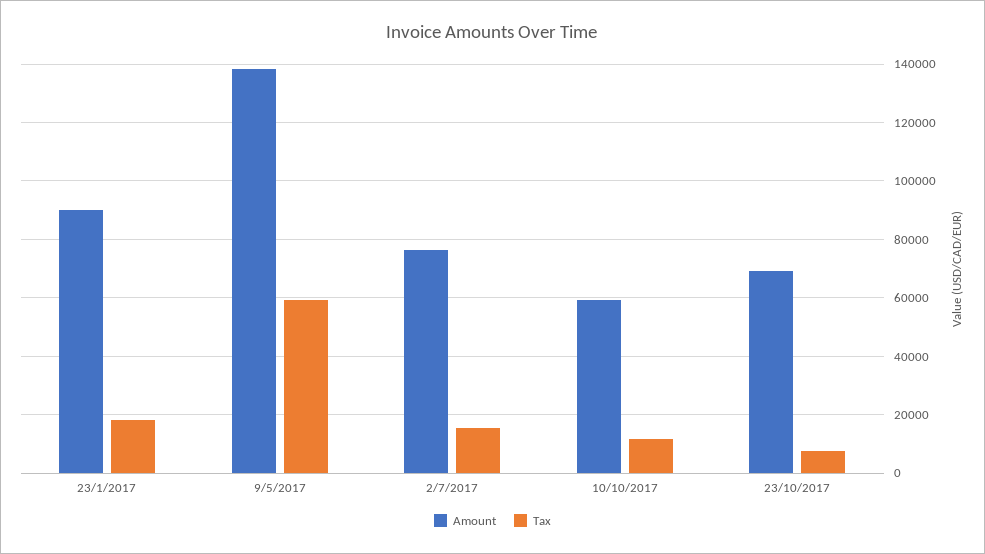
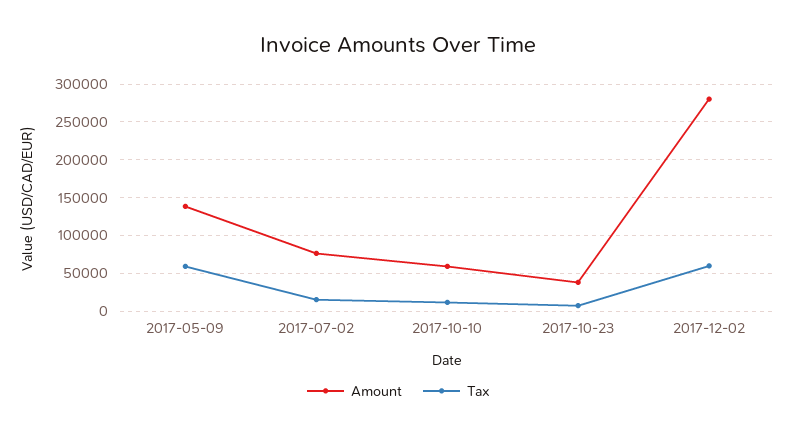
Amount, 23/1/2017: 90000 -> none
Tax, 23/1/2017: 17500 -> none
Amount, 23/10/2017: 70000 -> 40000
Amount, 2017-12-02: none -> 280000
Tax, 2017-12-02: none -> 60000

